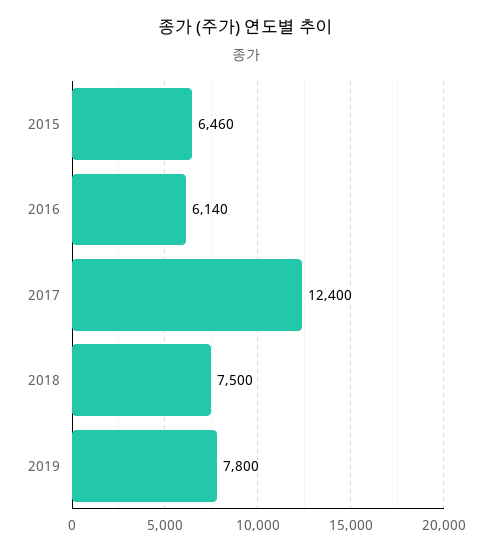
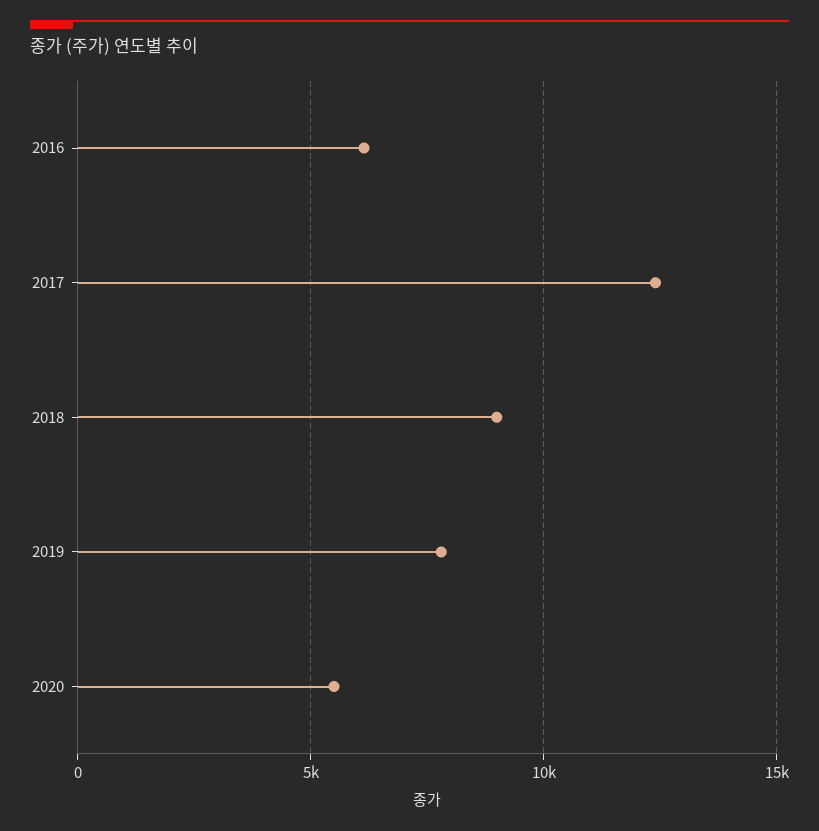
2015: 6460 -> none
2018: 7500 -> 9000
2020: none -> 5500

